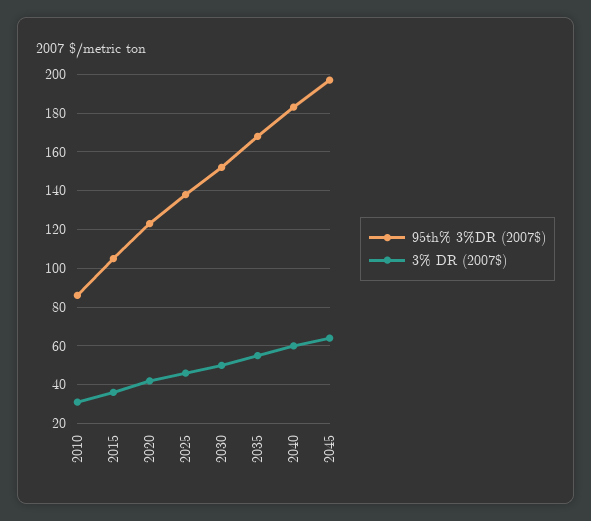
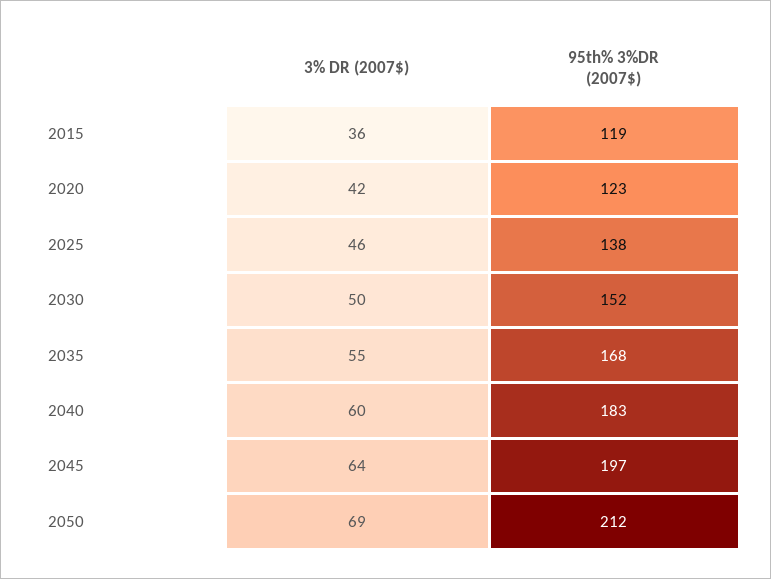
95th% 3%DR (2007$), 2010: 85 -> none
3% DR (2007$), 2010: 30 -> none
95th% 3%DR (2007$), 2015: 105 -> 119
3% DR (2007$), 2050: none -> 69
95th% 3%DR (2007$), 2050: none -> 212

